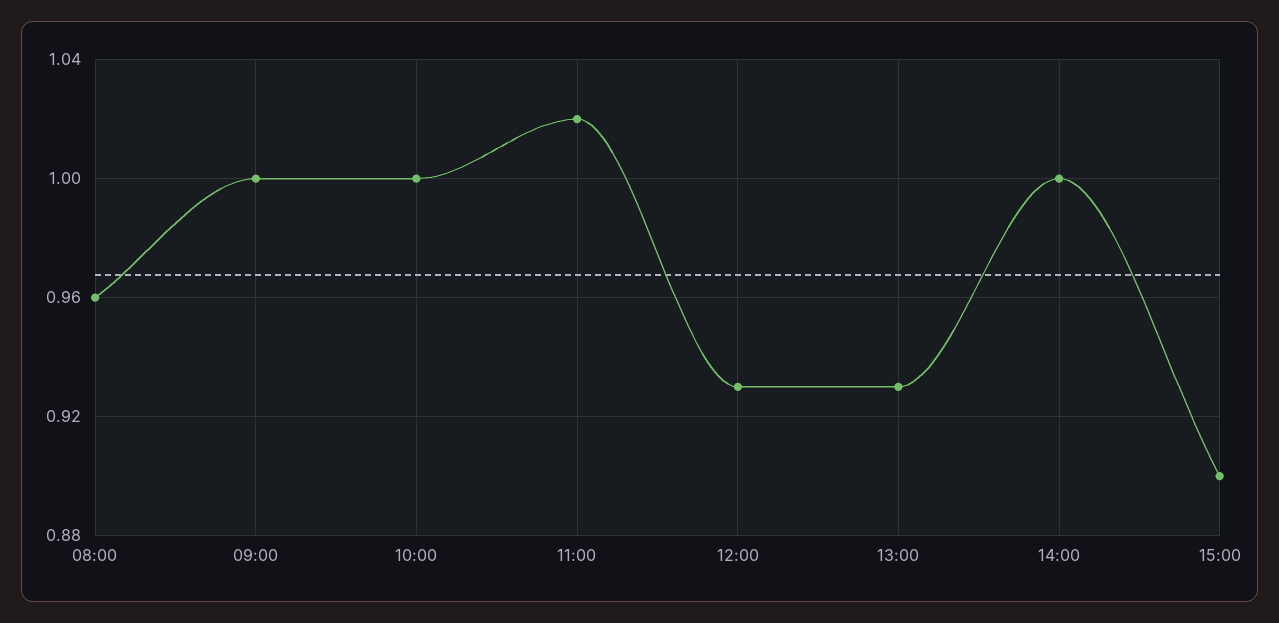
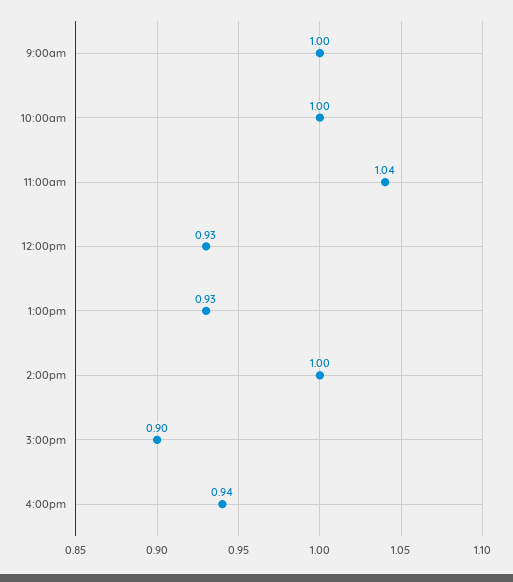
08:00: 0.96 -> none
11:00: 1.02 -> 1.04
4:00pm: none -> 0.94

